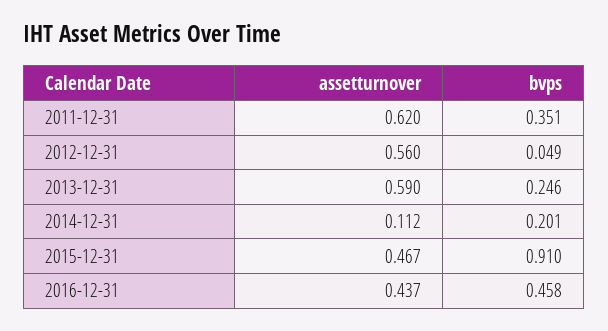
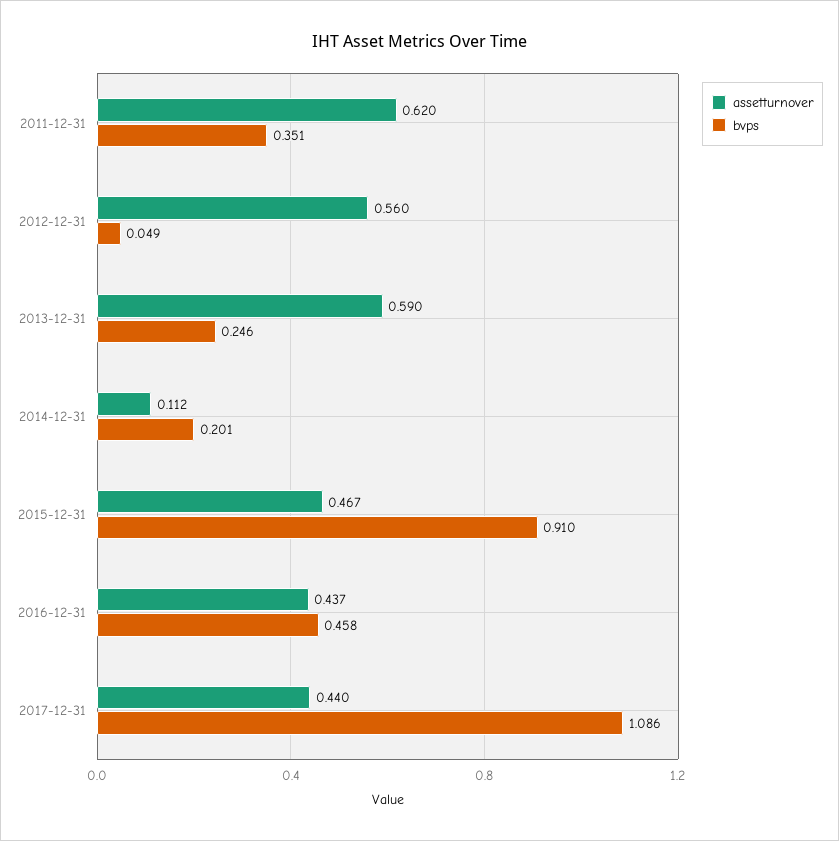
assetturnover, 2017-12-31: none -> 0.44
bvps, 2017-12-31: none -> 1.086

